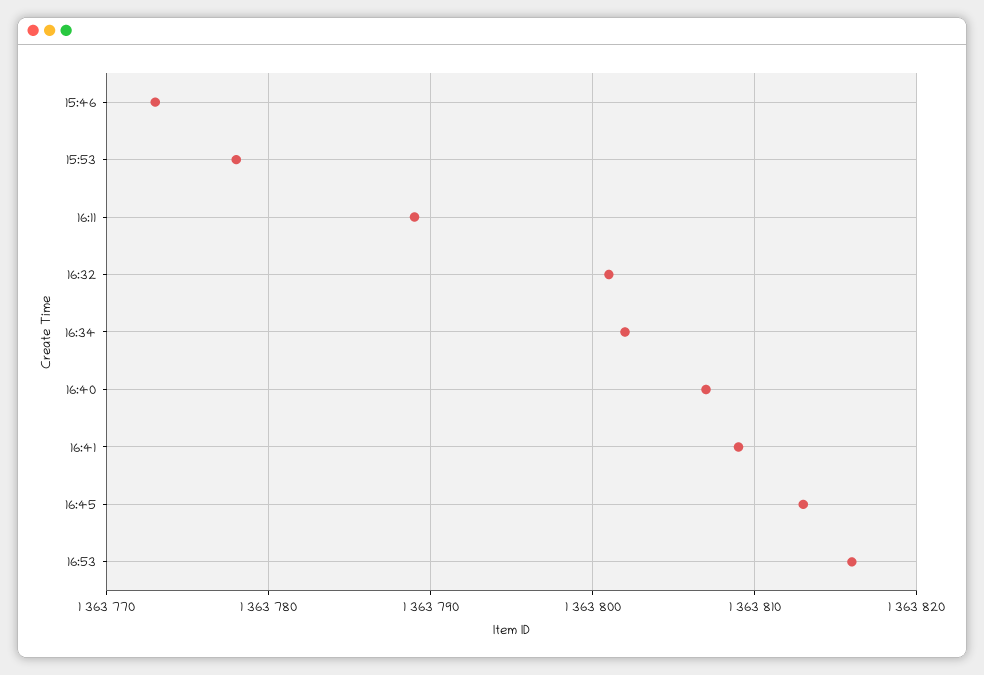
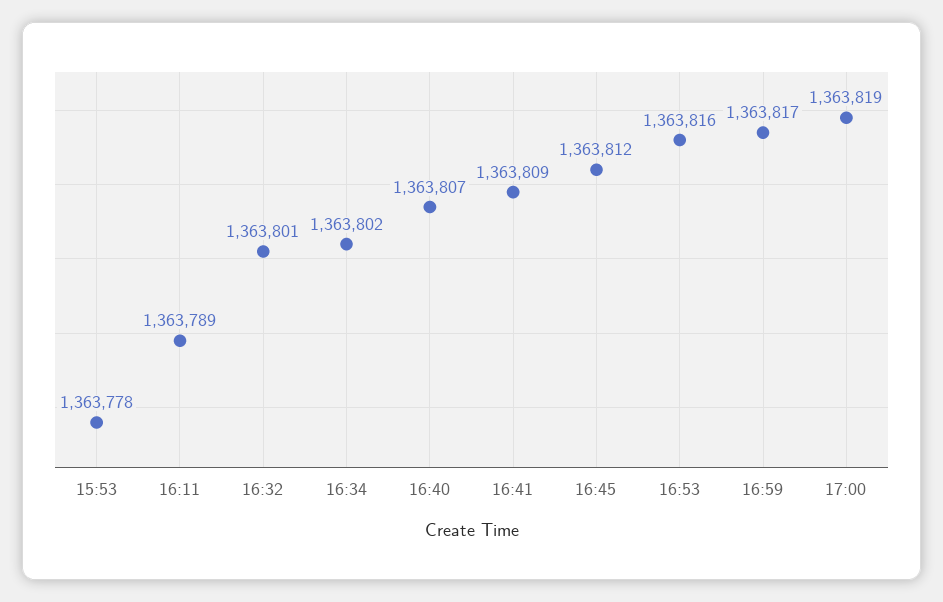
15:46: 1363773 -> none
16:45: 1363813 -> 1363812
16:59: none -> 1363817
17:00: none -> 1363819

